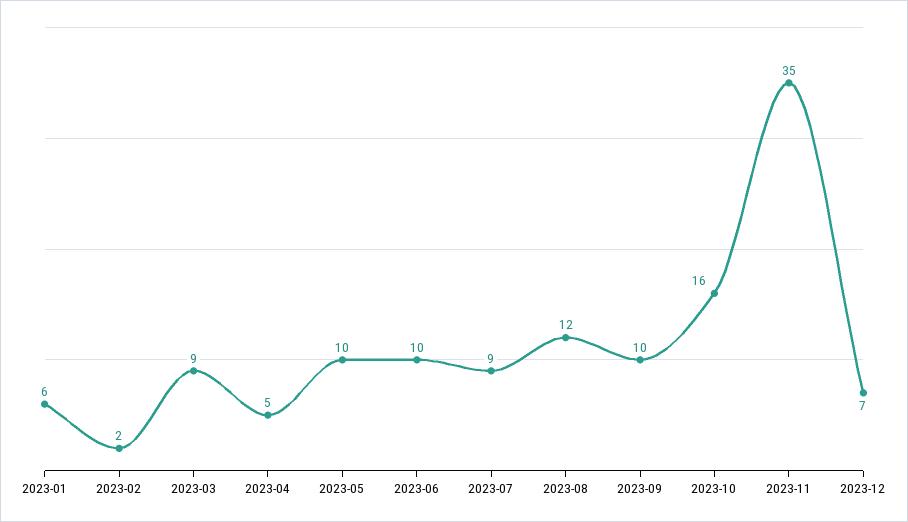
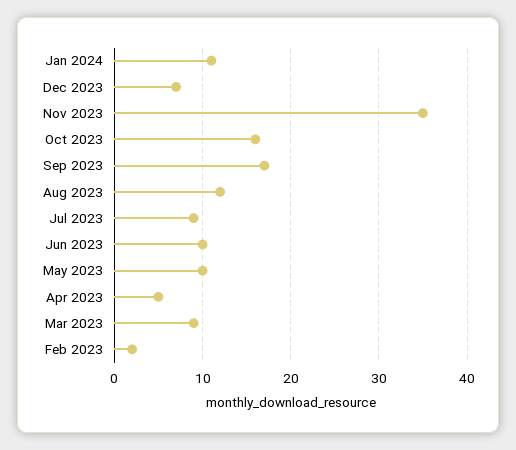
2023-01: 6 -> none
2023-09: 10 -> 17
Jan 2024: none -> 11

